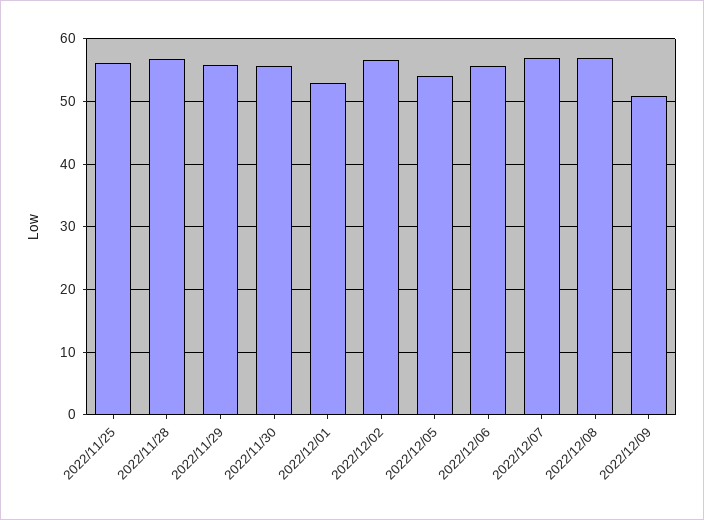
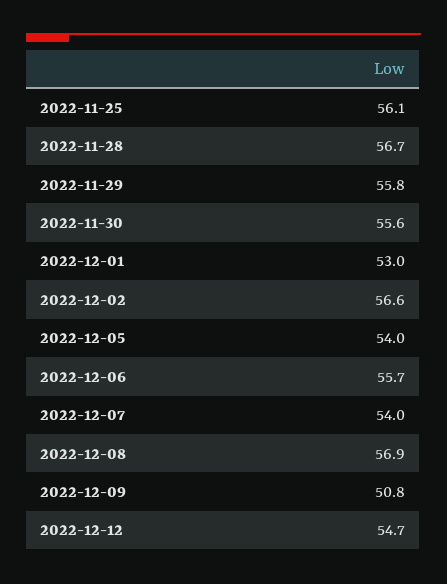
2022/12/07: 57 -> 54
2022-12-12: none -> 54.7

